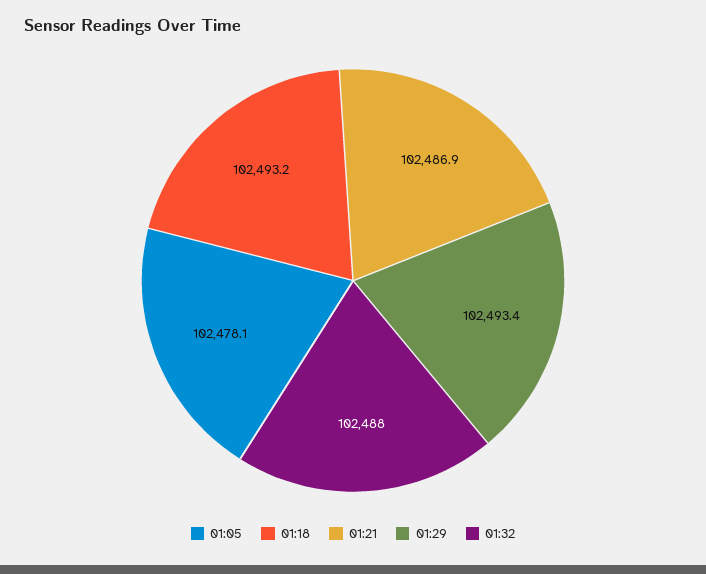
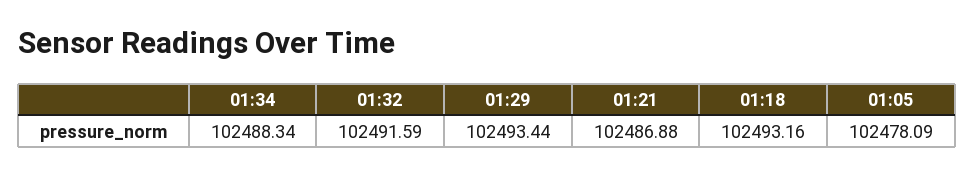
01:32: 102488 -> 102491.59
01:34: none -> 102488.34

